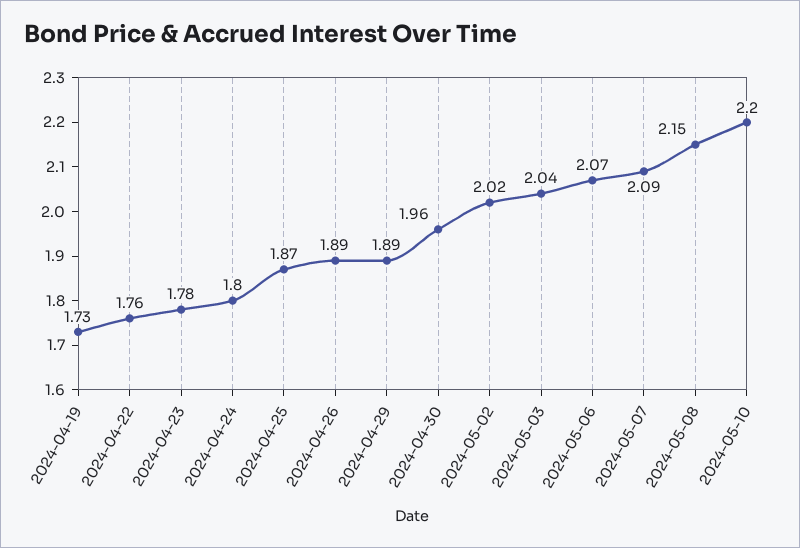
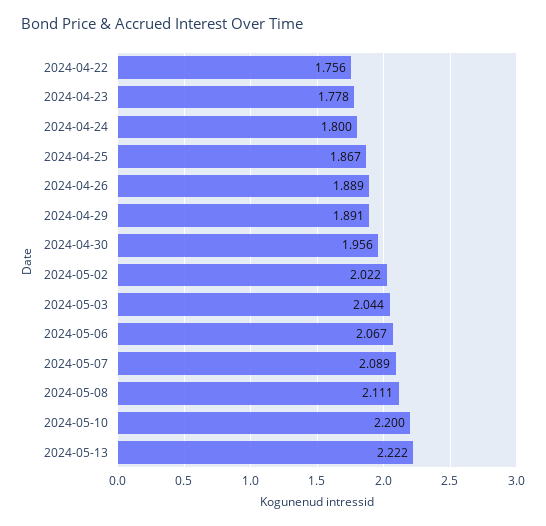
2024-04-19: 1.73 -> none
2024-05-08: 2.15 -> 2.111
2024-05-13: none -> 2.222

